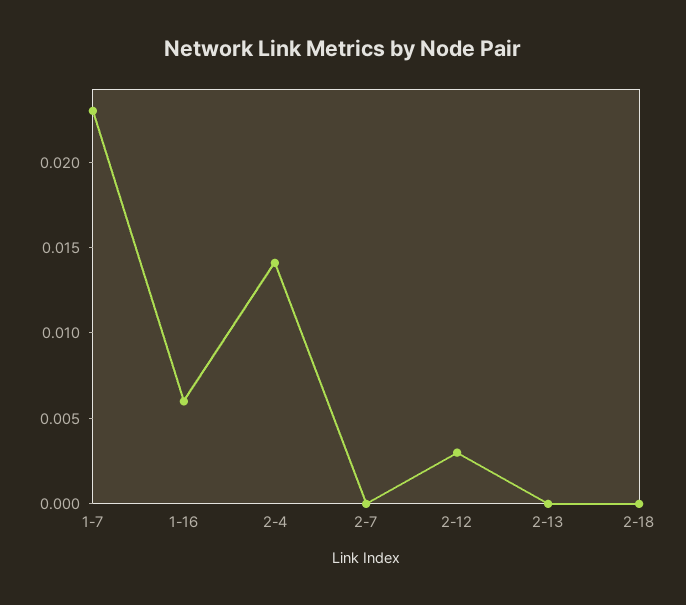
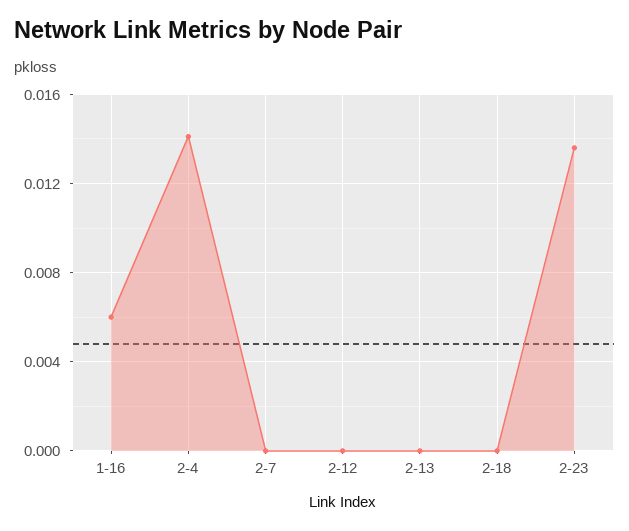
1-7: 0.023 -> none
2-12: 0.003 -> 0
2-23: none -> 0.0135

